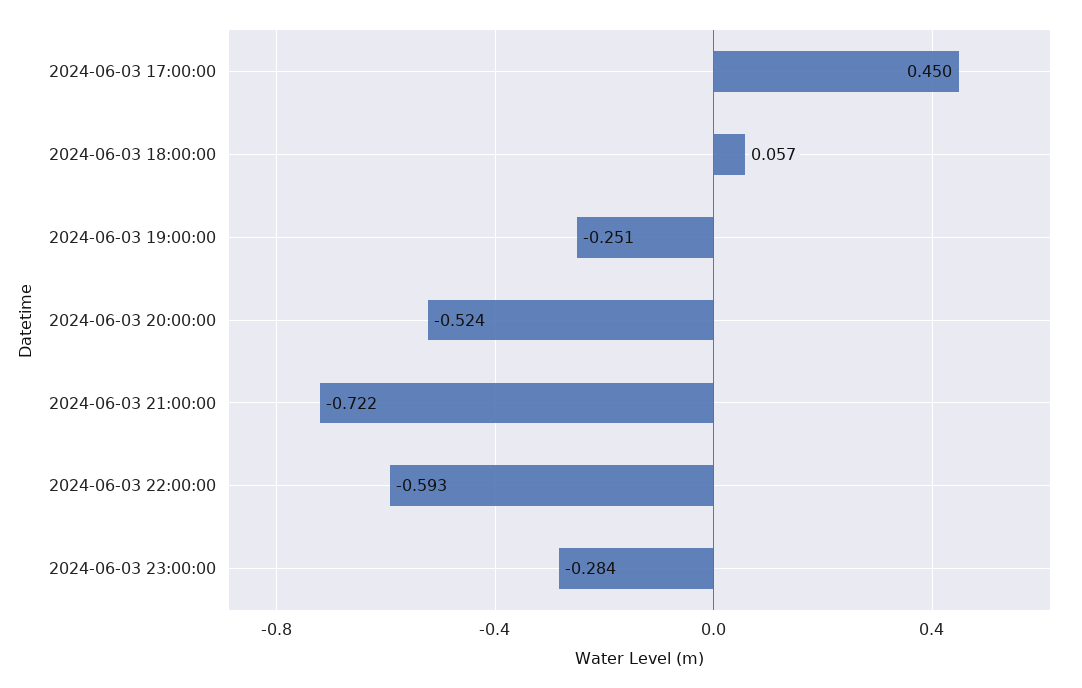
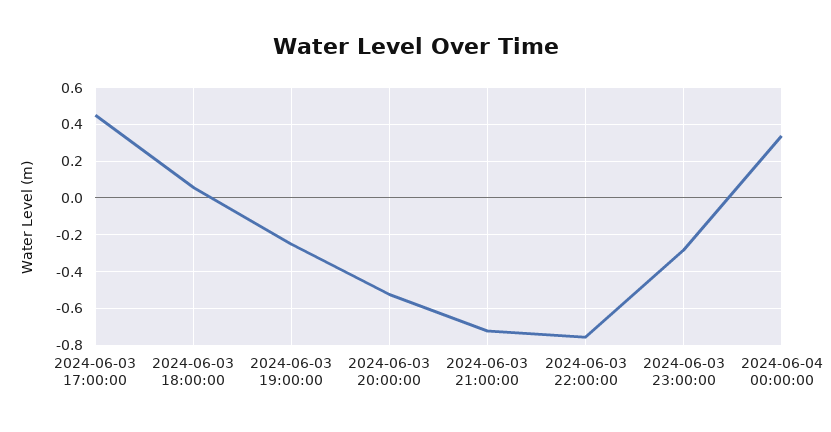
2024-06-03 22:00:00: -0.593 -> -0.75
2024-06-04 00:00:00: none -> 0.35

